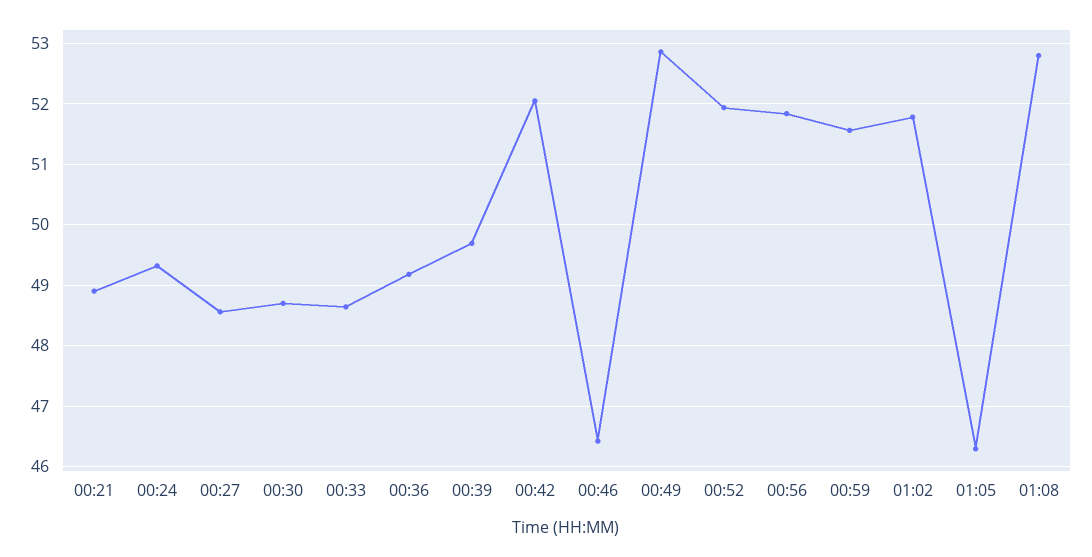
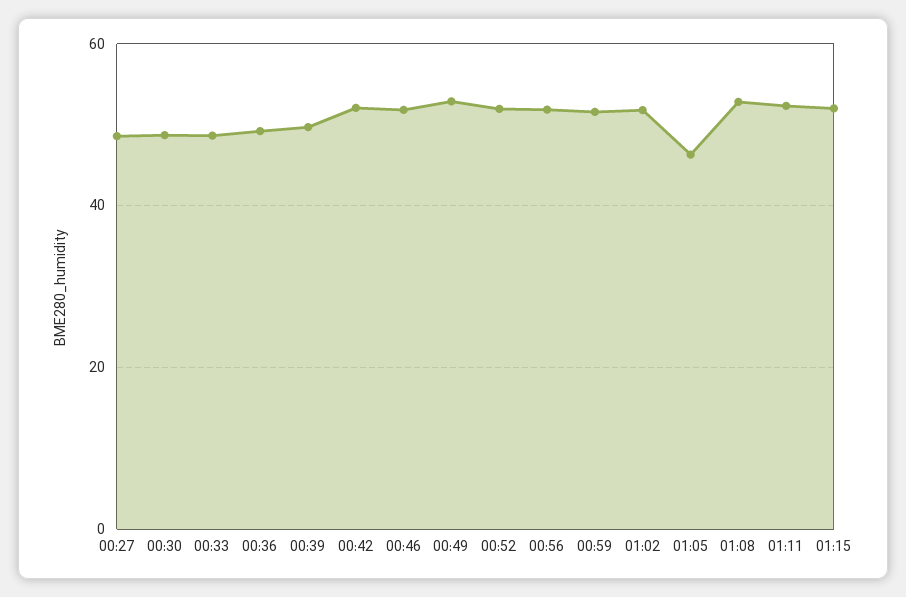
00:21: 48.9 -> none
00:24: 49.3 -> none
00:46: 46.4 -> 52
01:11: none -> 52
01:15: none -> 52

